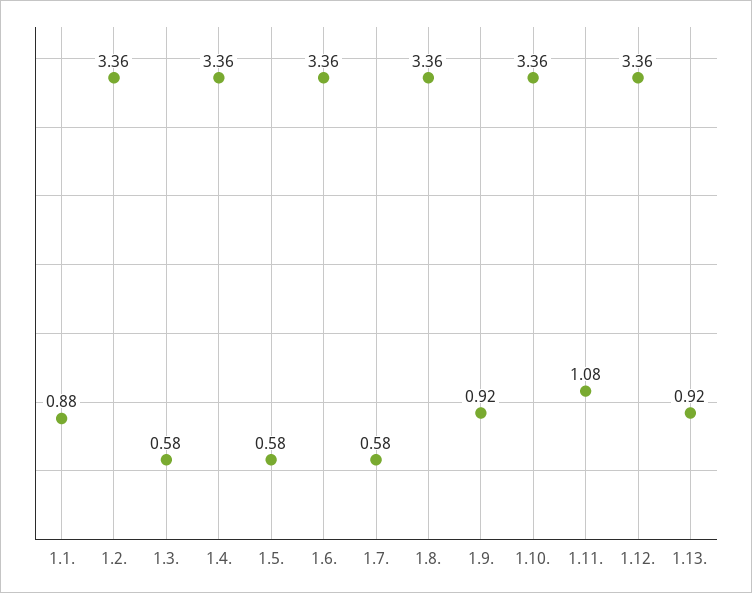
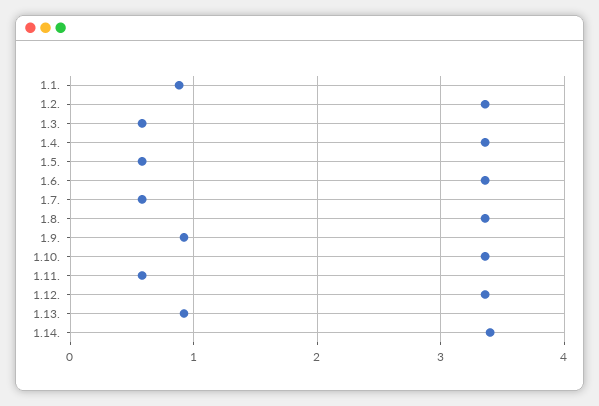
1.11.: 1.08 -> 0.6
1.14.: none -> 3.4

